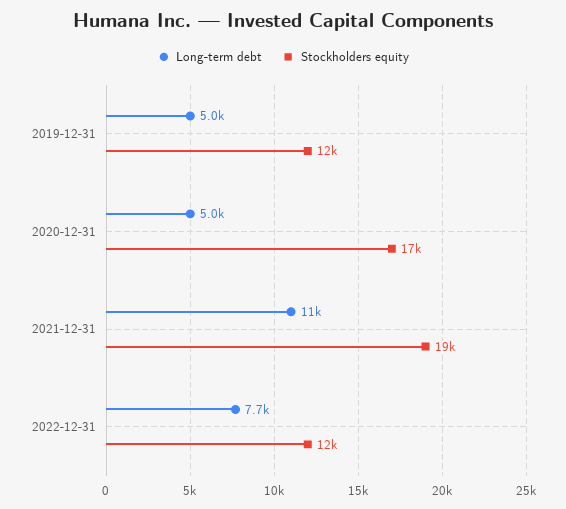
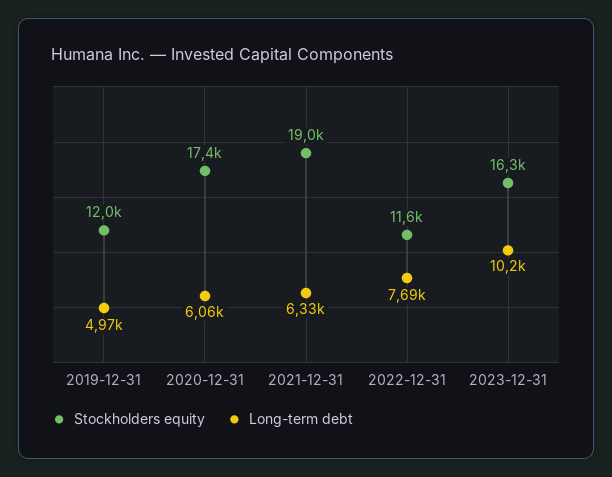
Long-term debt, 2020-12-31: 5000 -> 6060
Long-term debt, 2021-12-31: 11000 -> 6330
Stockholders equity, 2023-12-31: none -> 16300
Long-term debt, 2023-12-31: none -> 10200

